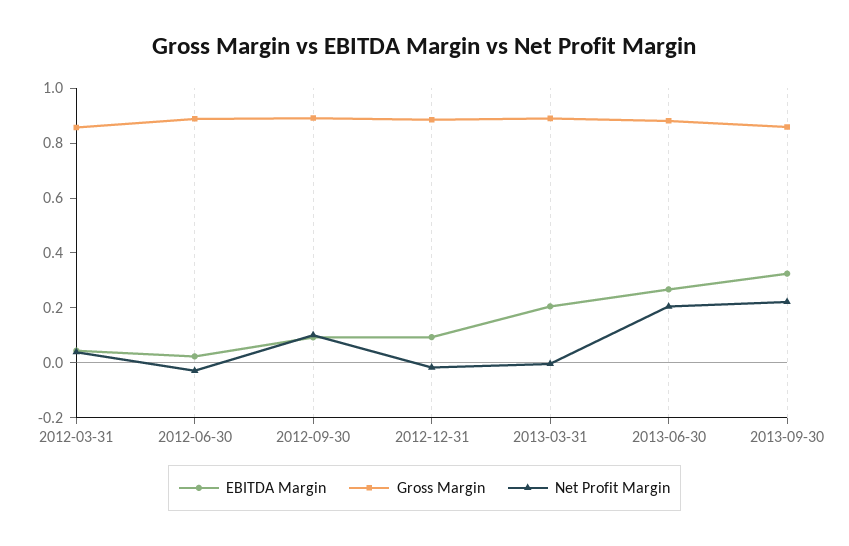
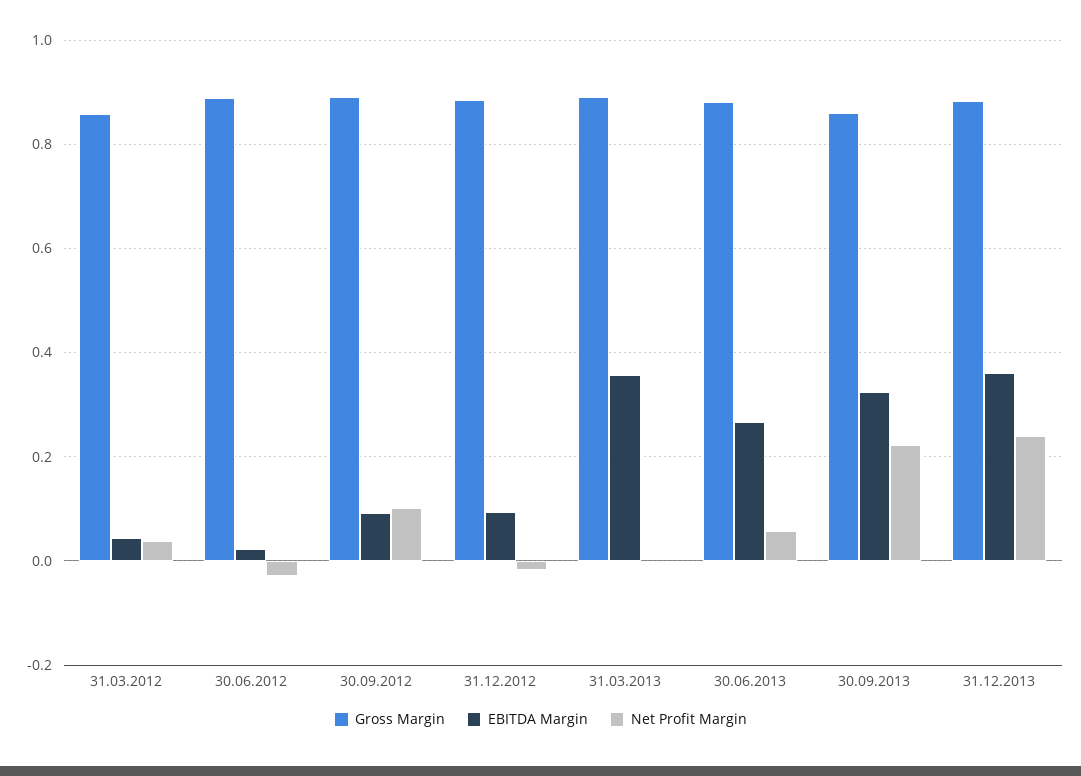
EBITDA Margin, 2013-03-31: 0.2 -> 0.36
Net Profit Margin, 2013-06-30: 0.2 -> 0.06
Gross Margin, 31.12.2013: none -> 0.88
EBITDA Margin, 31.12.2013: none -> 0.36
Net Profit Margin, 31.12.2013: none -> 0.24

